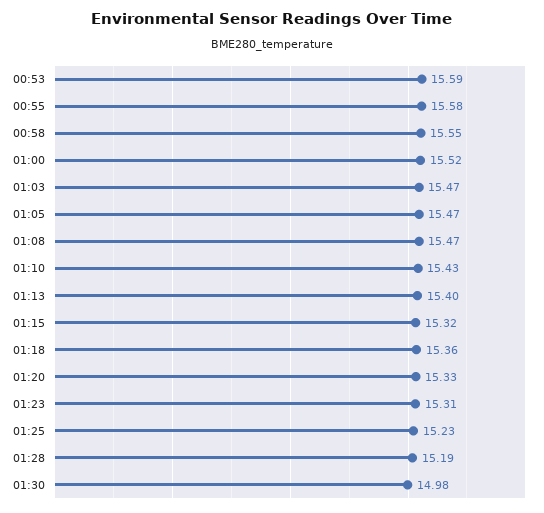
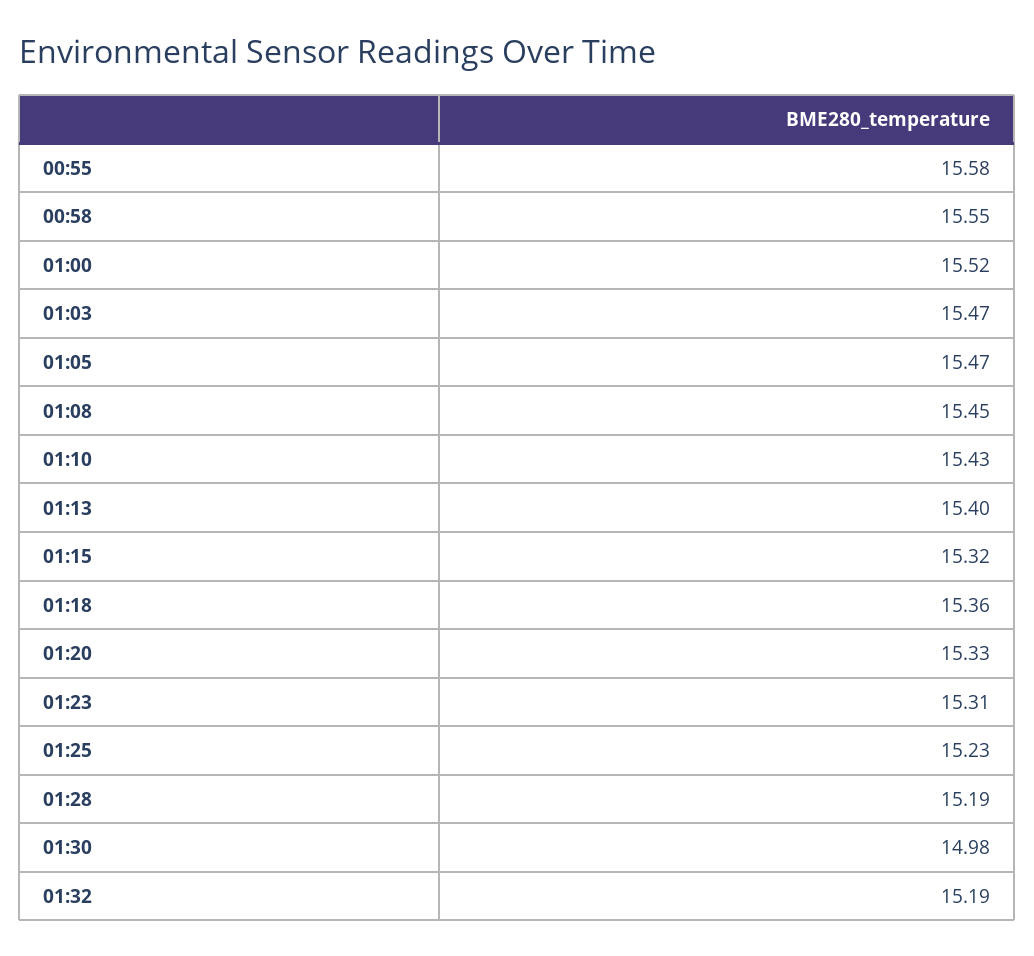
00:53: 15.59 -> none
01:08: 15.47 -> 15.45
01:32: none -> 15.19

